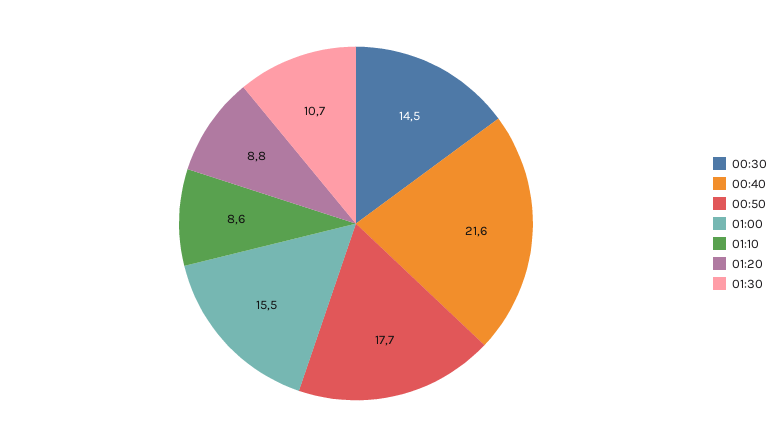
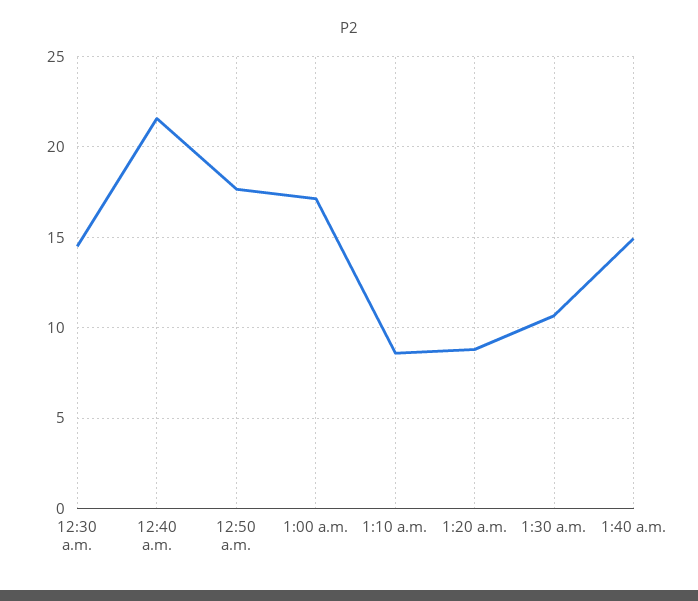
01:00: 15.5 -> 17
1:40 a.m.: none -> 15

